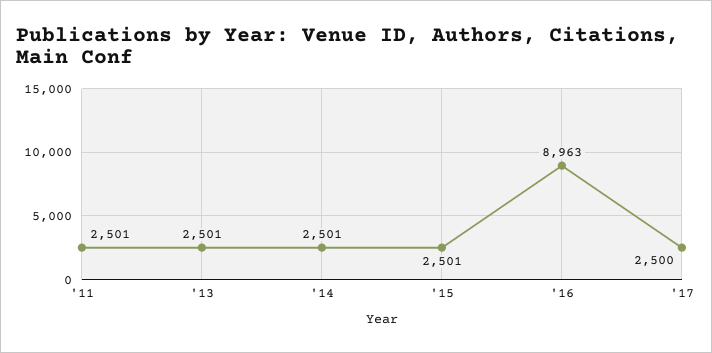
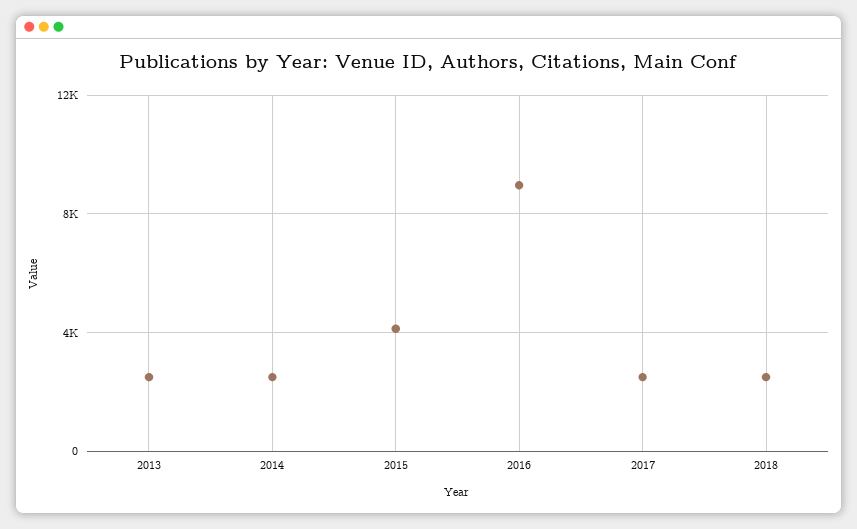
'11: 2501 -> none
'15: 2501 -> 4000
2018: none -> 2500

